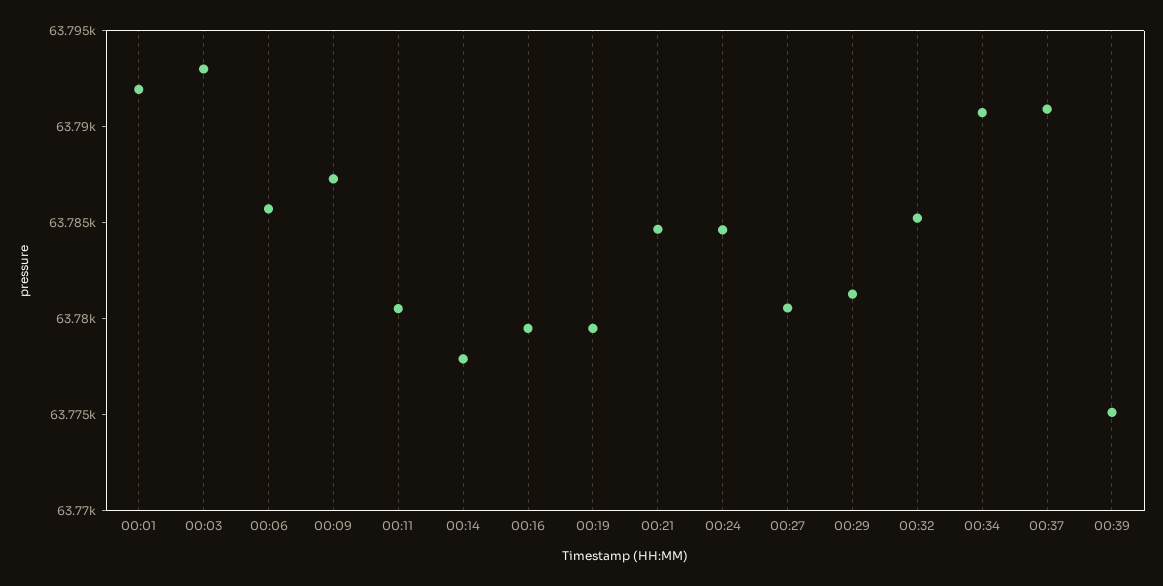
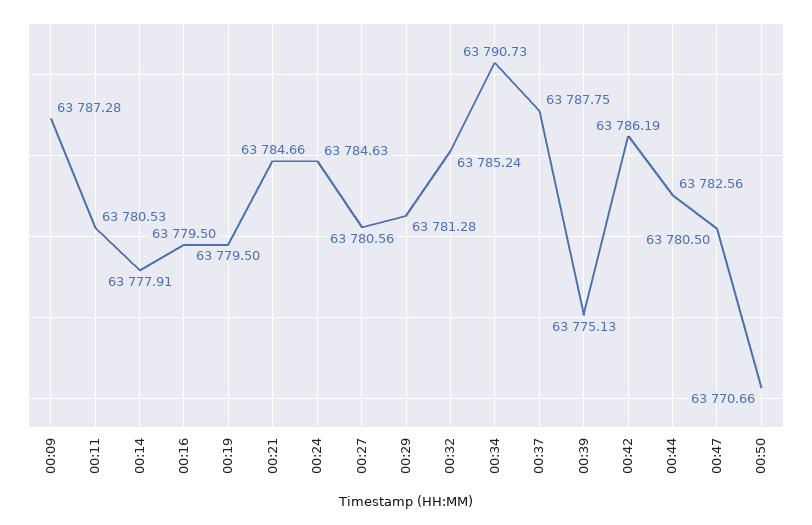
00:01: 63792 -> none
00:03: 63793 -> none
00:06: 63786 -> none
00:37: 63791 -> 63787.75
00:42: none -> 63786.19
00:44: none -> 63782.56
00:47: none -> 63780.5
00:50: none -> 63770.66

